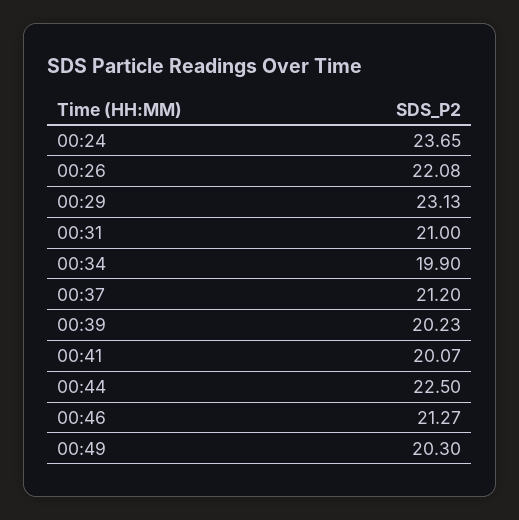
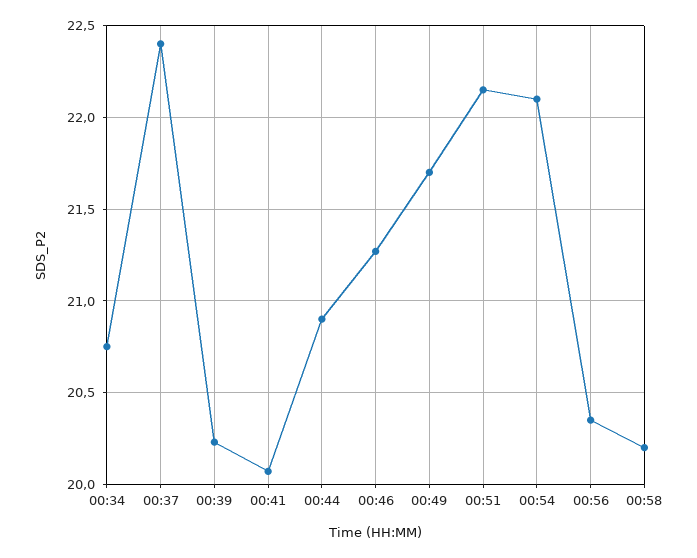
00:24: 23.65 -> none
00:26: 22.08 -> none
00:29: 23.13 -> none
00:31: 21 -> none
00:34: 19.9 -> 20.75
00:37: 21.2 -> 22.4
00:44: 22.5 -> 20.9
00:49: 20.3 -> 21.7
00:51: none -> 22.15
00:54: none -> 22.1
00:56: none -> 20.35
00:58: none -> 20.2

